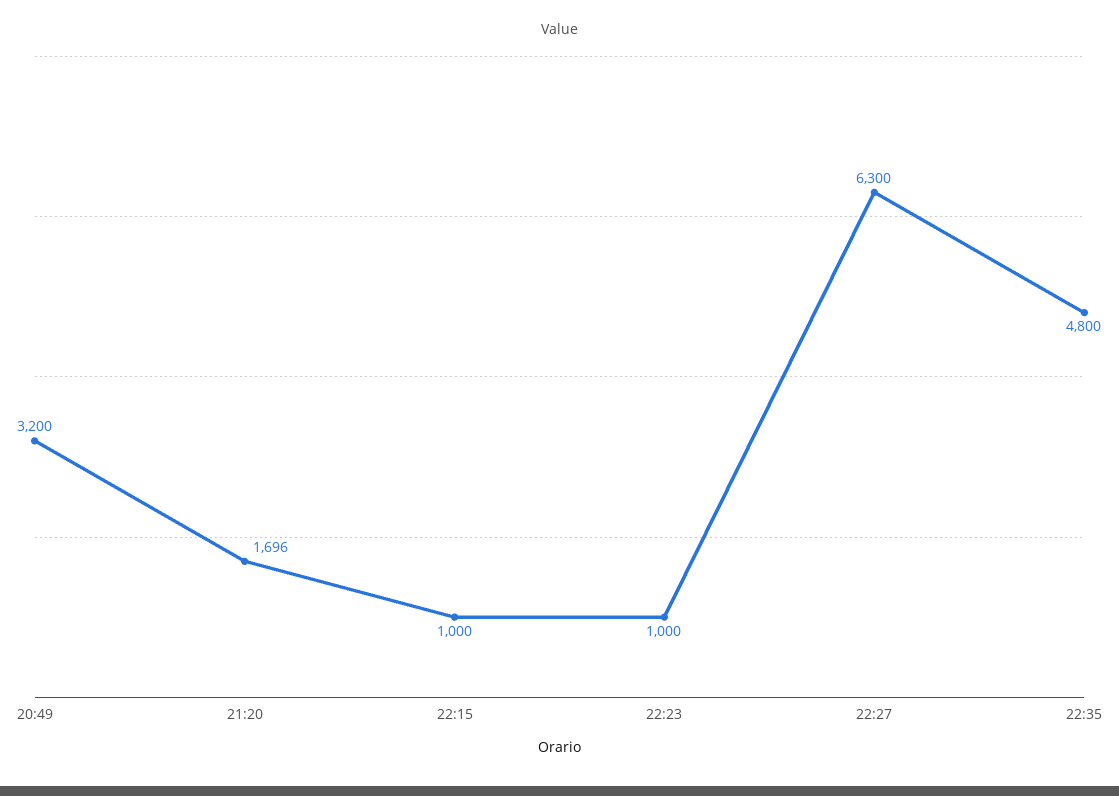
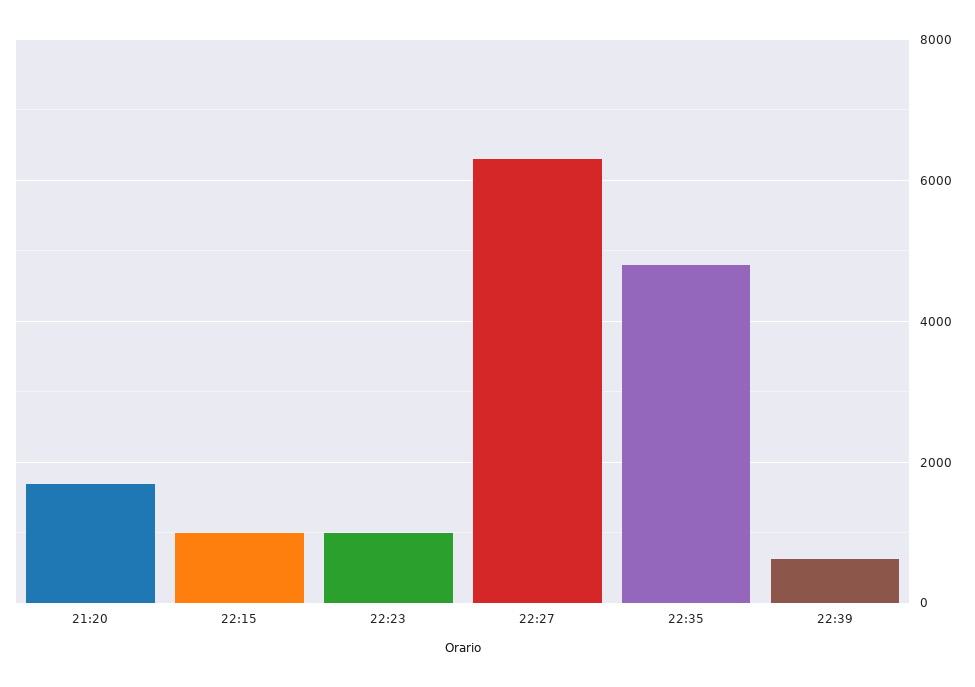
20:49: 3200 -> none
22:39: none -> 600

